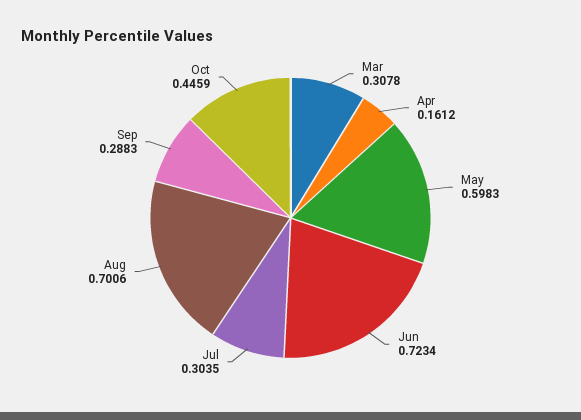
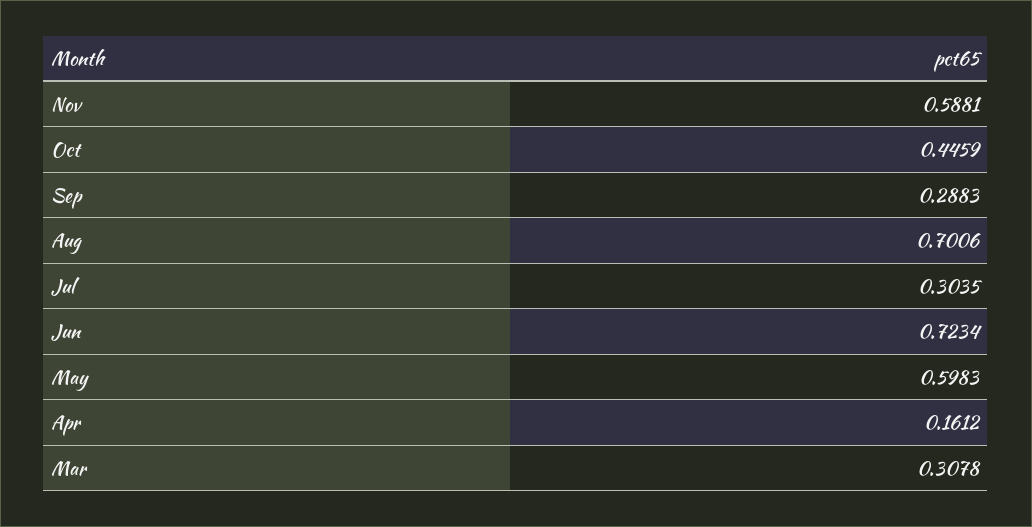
Nov: none -> 0.5881

